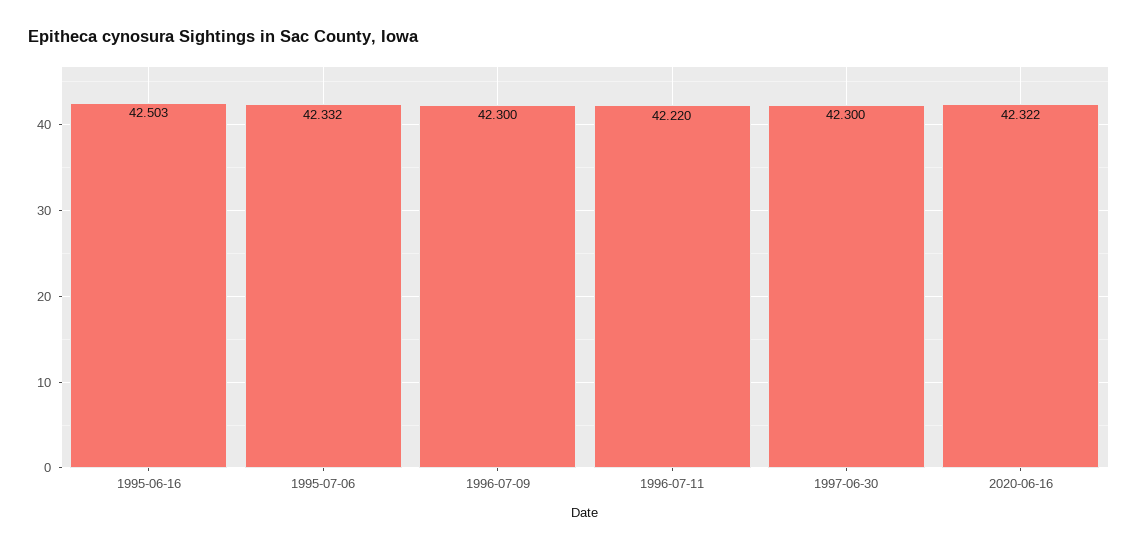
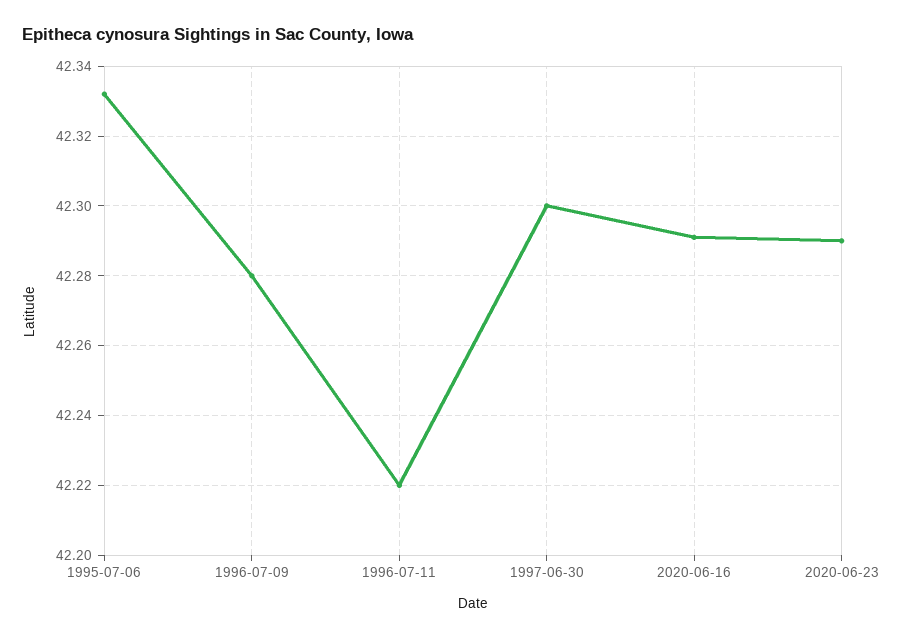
1995-06-16: 42.503 -> none
1996-07-09: 42.3 -> 42.28
2020-06-16: 42.322 -> 42.29
2020-06-23: none -> 42.29

